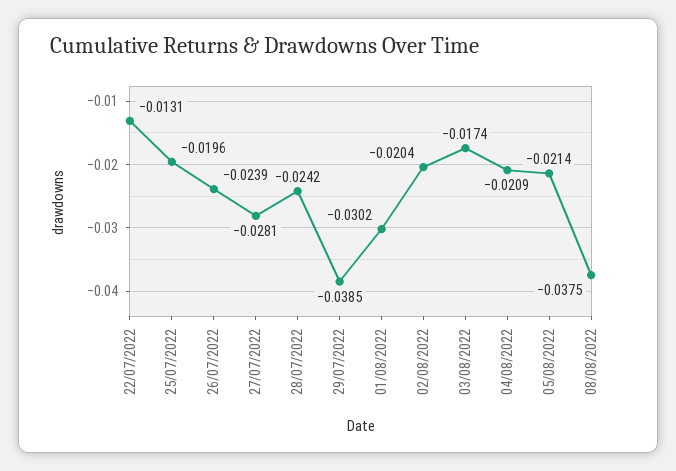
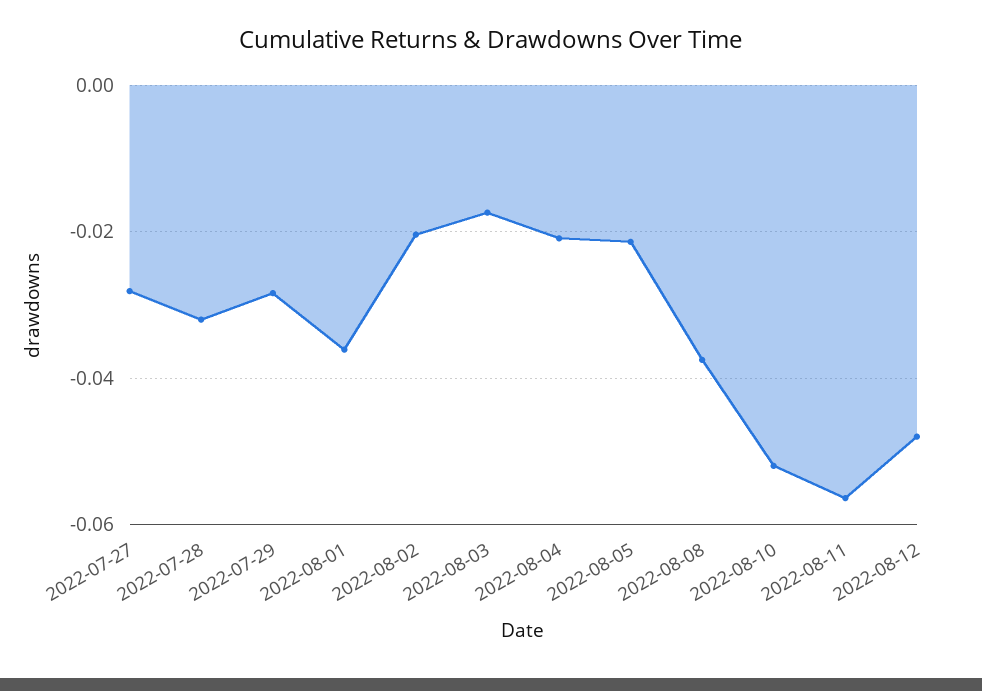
22/07/2022: -0.0131 -> none
25/07/2022: -0.0196 -> none
26/07/2022: -0.0239 -> none
28/07/2022: -0.0242 -> -0.032
29/07/2022: -0.0385 -> -0.028
01/08/2022: -0.0302 -> -0.036
2022-08-10: none -> -0.052
2022-08-11: none -> -0.056
2022-08-12: none -> -0.048

